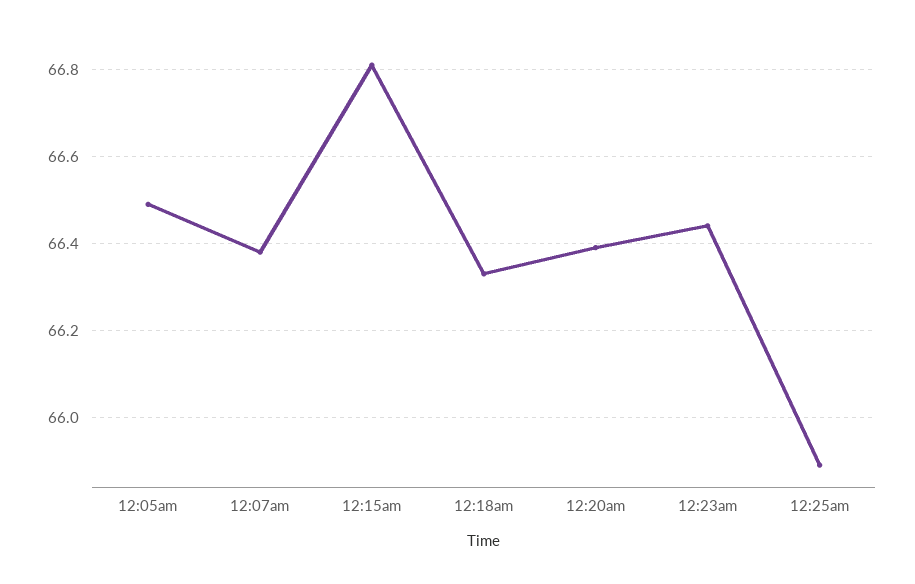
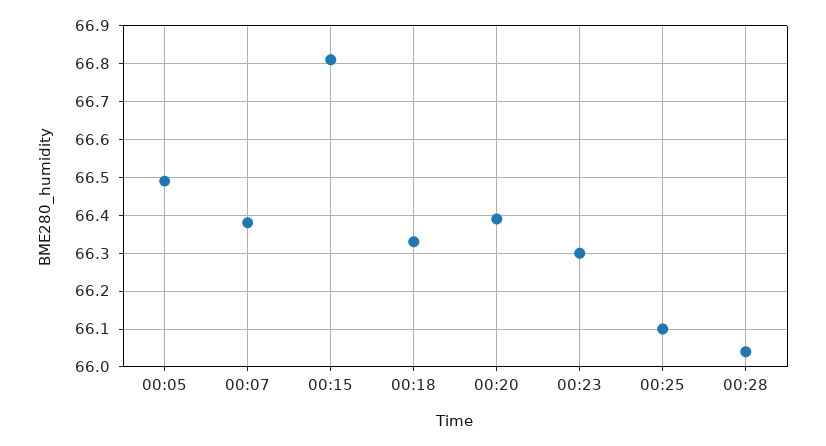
12:23am: 66.45 -> 66.3
12:25am: 65.9 -> 66.1
00:28: none -> 66.05

